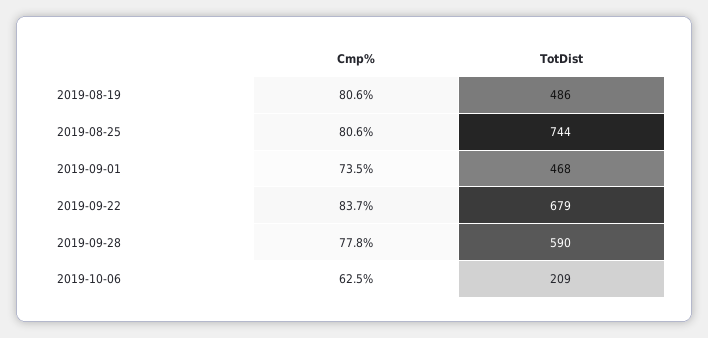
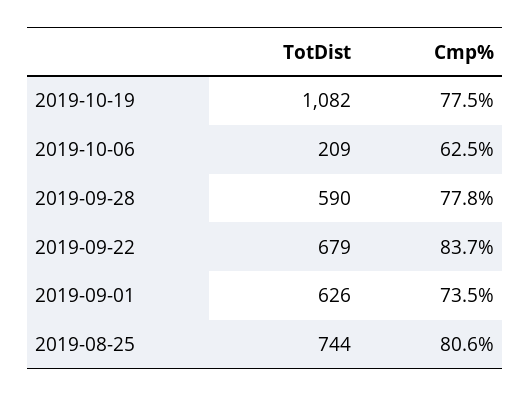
Cmp%, 2019-08-19: 80.6 -> none
TotDist, 2019-08-19: 486 -> none
TotDist, 2019-09-01: 468 -> 626
TotDist, 2019-10-19: none -> 1082
Cmp%, 2019-10-19: none -> 77.5

